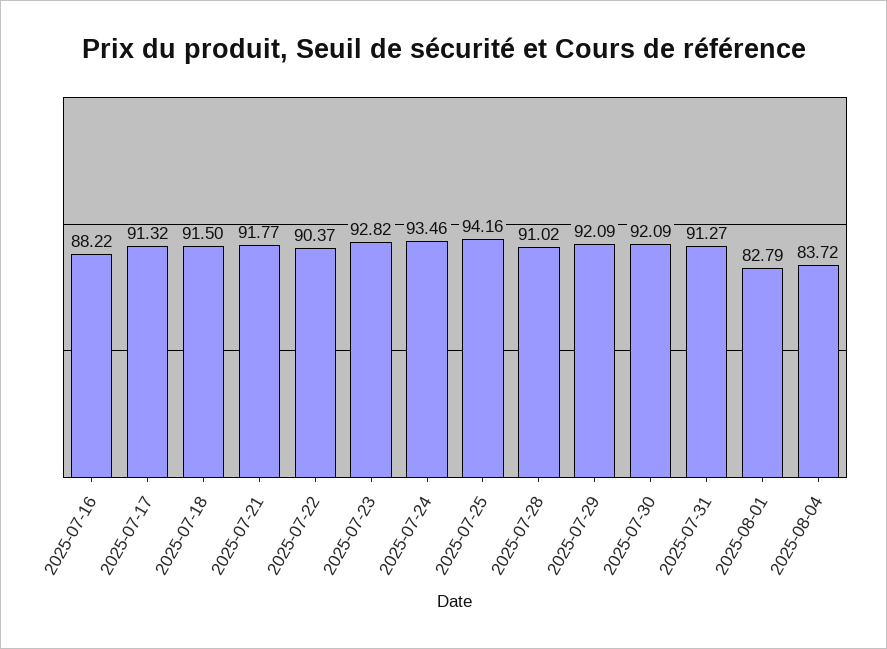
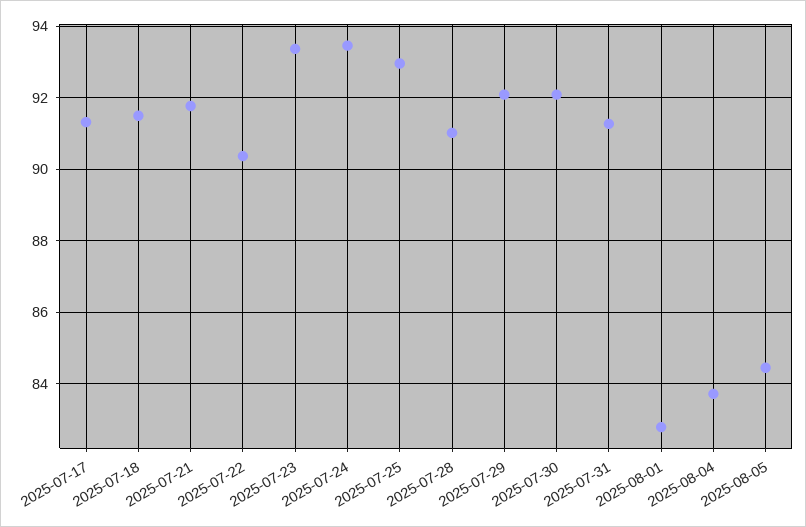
2025-07-16: 88.22 -> none
2025-07-23: 92.82 -> 93.4
2025-07-25: 94.16 -> 93
2025-08-05: none -> 84.4

